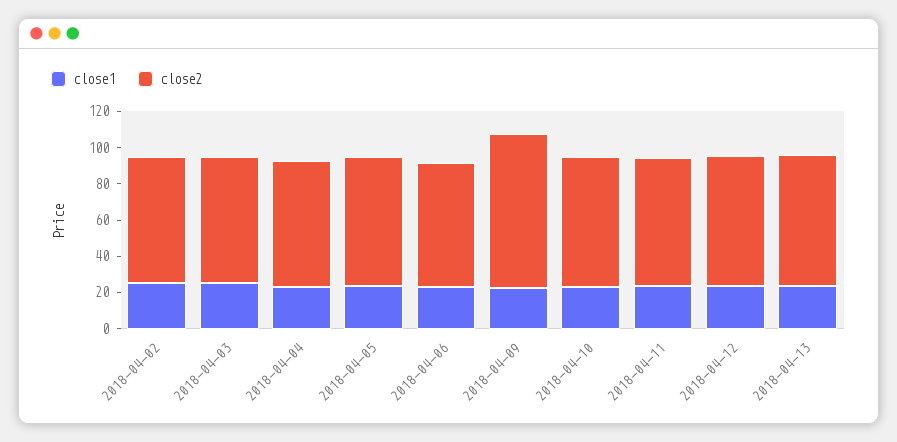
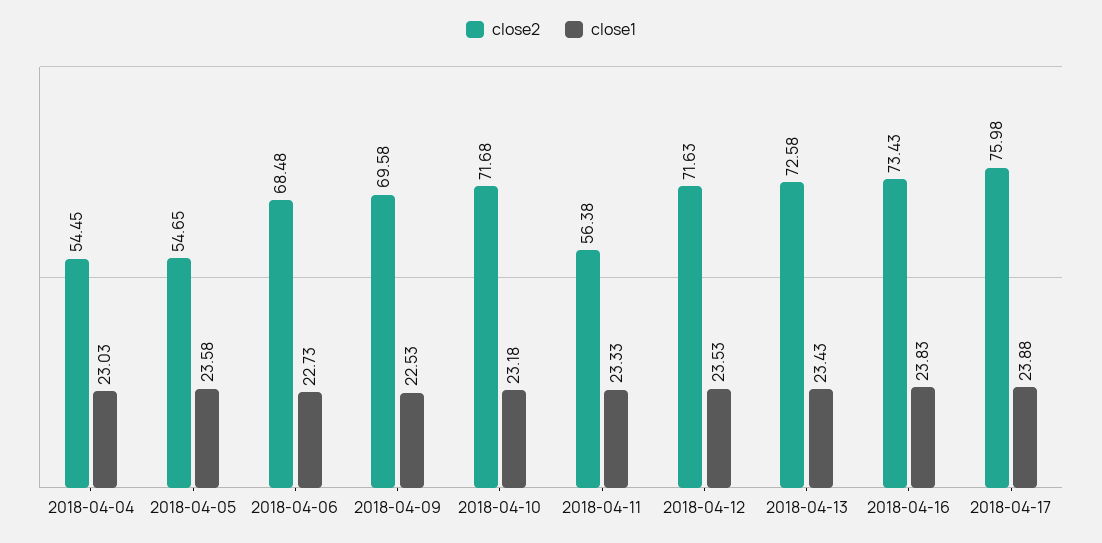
close1, 2018-04-02: 25 -> none
close2, 2018-04-02: 70 -> none
close1, 2018-04-03: 25 -> none
close2, 2018-04-03: 70 -> none
close2, 2018-04-04: 70 -> 54.45
close2, 2018-04-05: 70 -> 54.65
close2, 2018-04-09: 85 -> 69.58
close2, 2018-04-11: 70 -> 56.38
close2, 2018-04-16: none -> 73.43
close1, 2018-04-16: none -> 23.83
close2, 2018-04-17: none -> 75.98
close1, 2018-04-17: none -> 23.88

